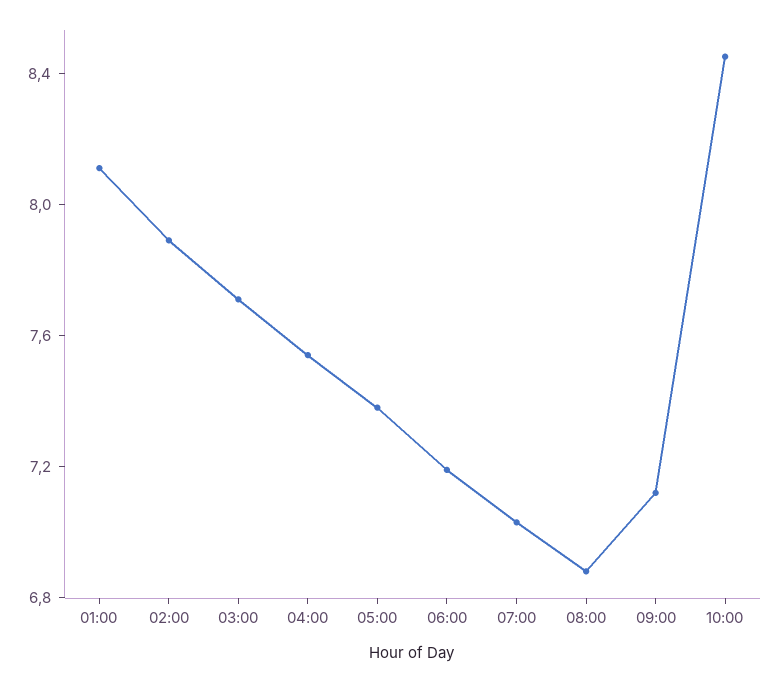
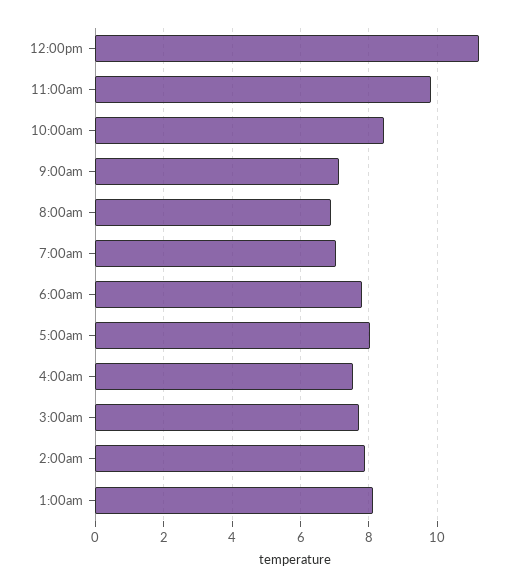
05:00: 7.4 -> 8
06:00: 7.2 -> 7.8
12:00pm: none -> 11.2
11:00am: none -> 9.8

